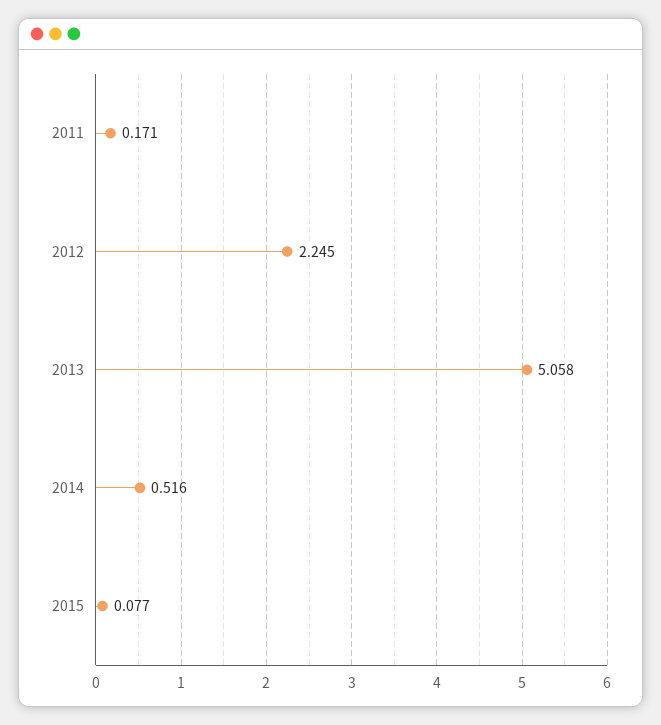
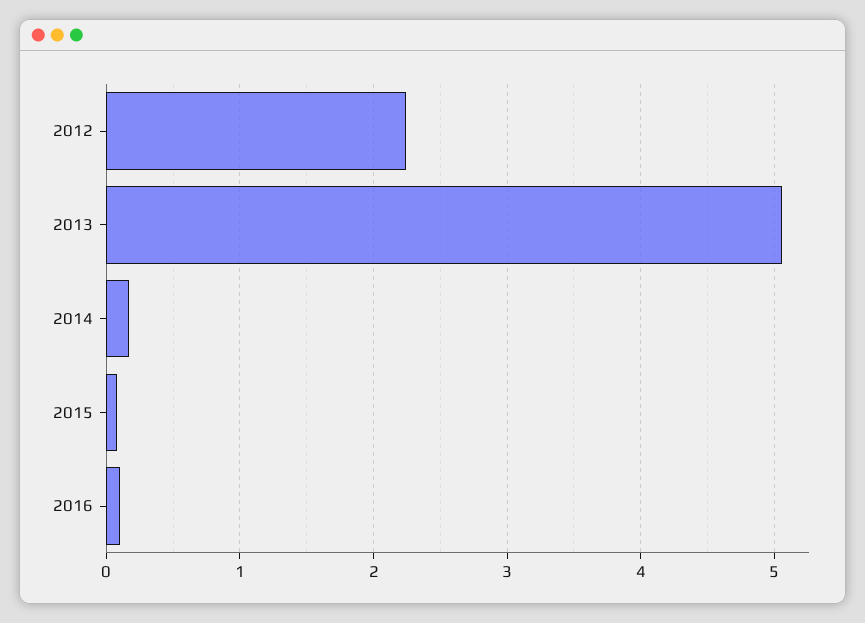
2011: 0.171 -> none
2014: 0.516 -> 0.2
2016: none -> 0.1

